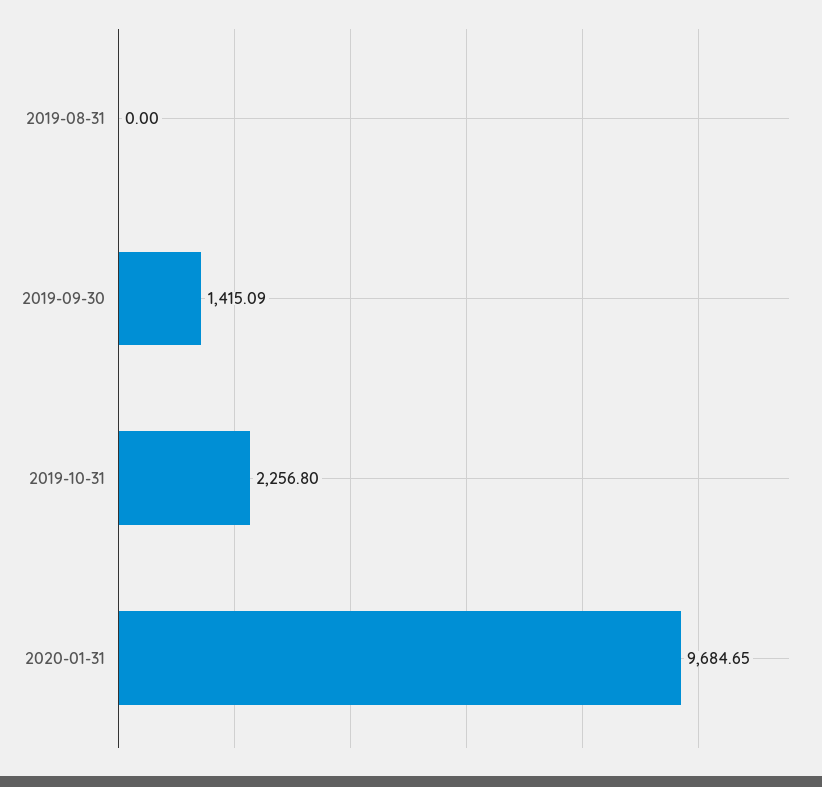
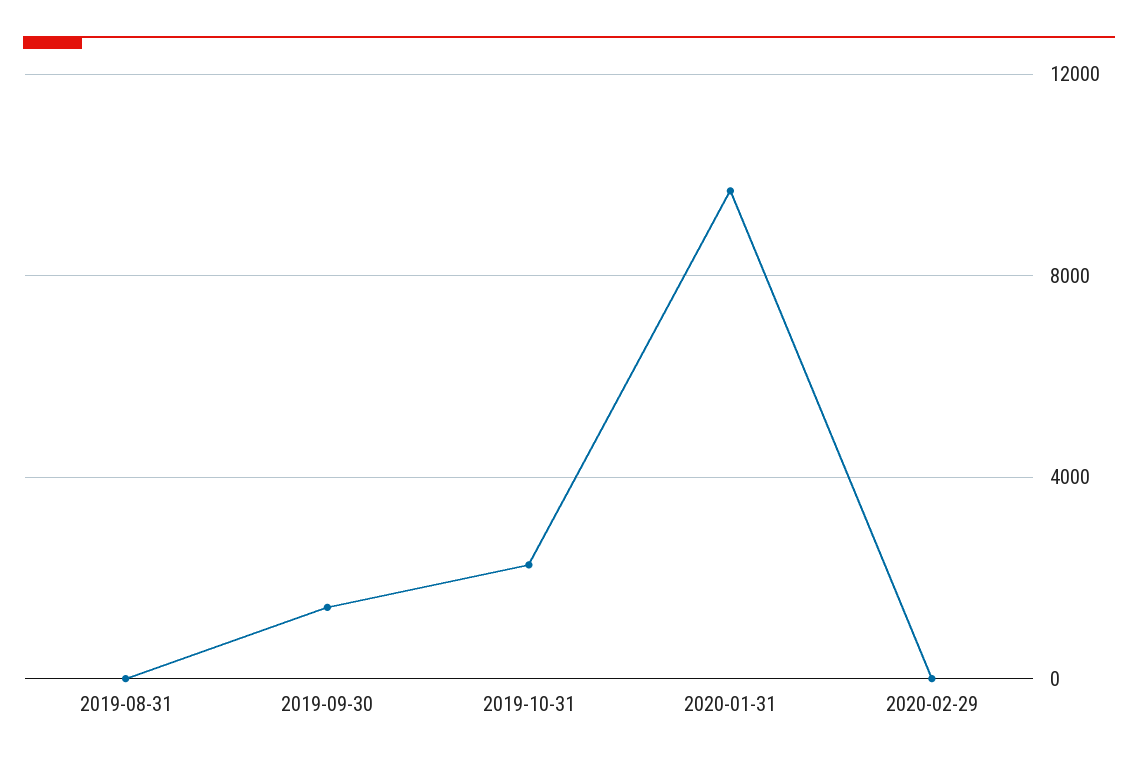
2020-02-29: none -> 0

